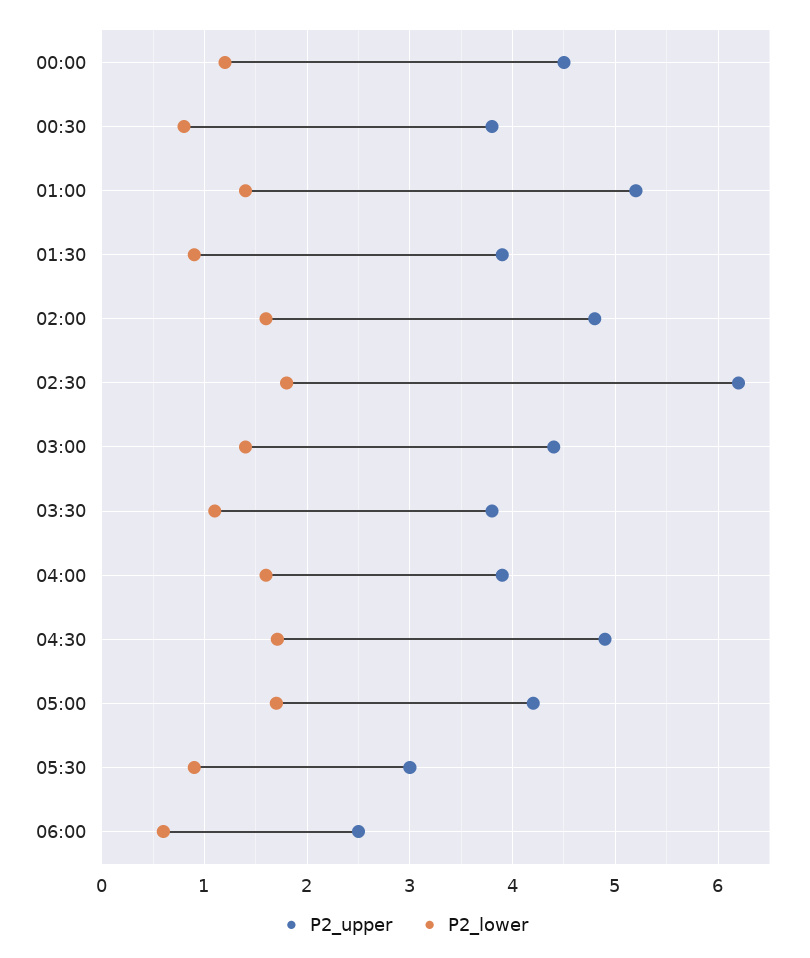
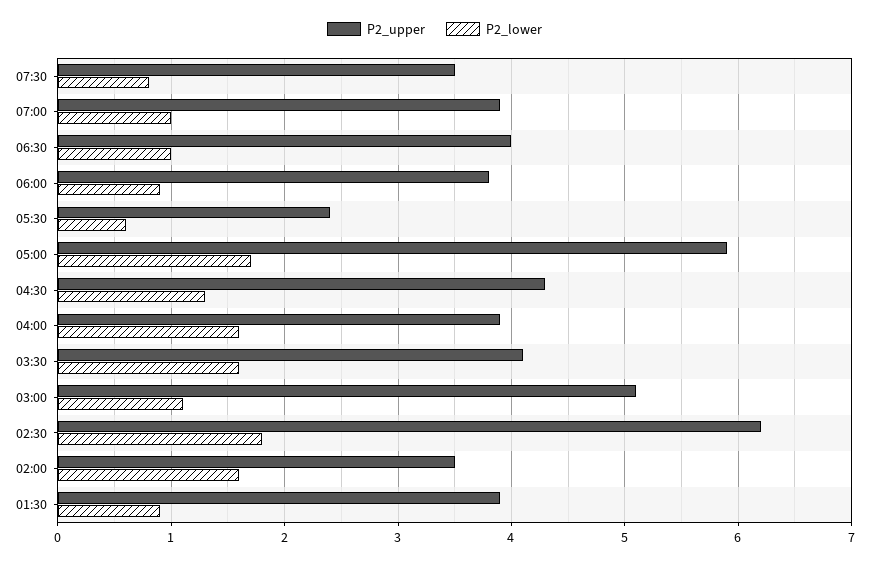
P2_upper, 00:00: 4.5 -> none
P2_lower, 00:00: 1.2 -> none
P2_upper, 00:30: 3.8 -> none
P2_lower, 00:30: 0.8 -> none
P2_upper, 01:00: 5.2 -> none
P2_lower, 01:00: 1.4 -> none
P2_upper, 02:00: 4.8 -> 3.5
P2_upper, 03:00: 4.4 -> 5.1
P2_lower, 03:00: 1.4 -> 1.1
P2_upper, 03:30: 3.8 -> 4.1
P2_lower, 03:30: 1.1 -> 1.6
P2_upper, 04:30: 4.9 -> 4.3
P2_lower, 04:30: 1.7 -> 1.3
P2_upper, 05:00: 4.2 -> 5.9
P2_upper, 05:30: 3 -> 2.4
P2_lower, 05:30: 0.9 -> 0.6
P2_upper, 06:00: 2.5 -> 3.8
P2_lower, 06:00: 0.6 -> 0.9
P2_upper, 07:30: none -> 3.5
P2_lower, 07:30: none -> 0.8
P2_upper, 07:00: none -> 3.9
P2_lower, 07:00: none -> 1
P2_upper, 06:30: none -> 4
P2_lower, 06:30: none -> 1

